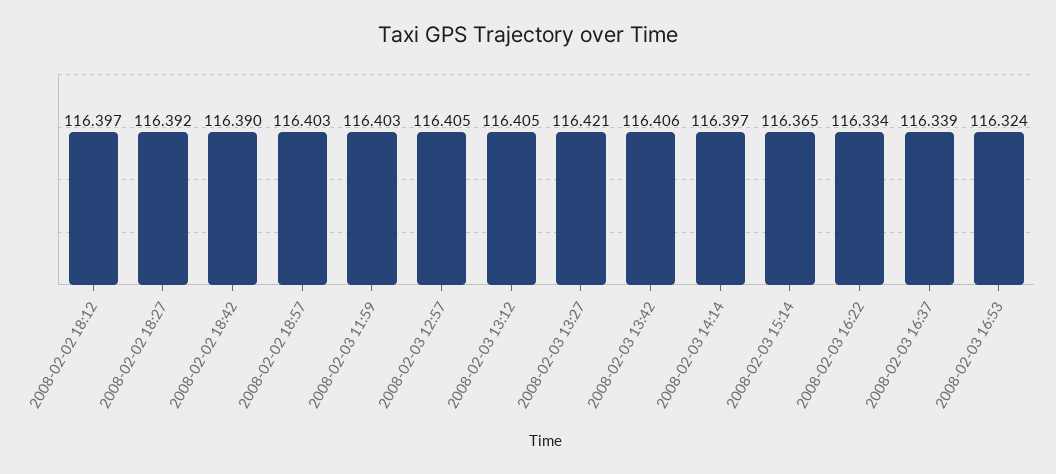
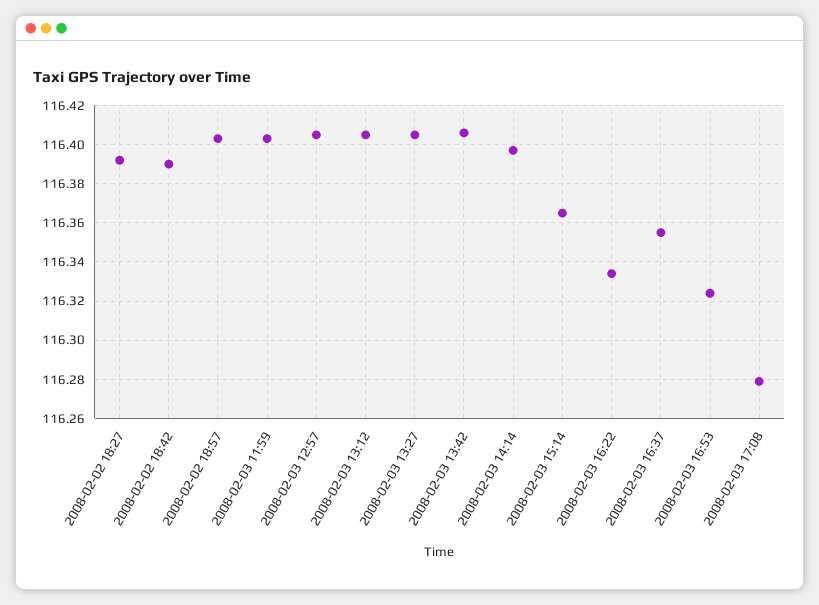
2008-02-02 18:12: 116.397 -> none
2008-02-03 13:27: 116.421 -> 116.405
2008-02-03 16:37: 116.339 -> 116.355
2008-02-03 17:08: none -> 116.28

